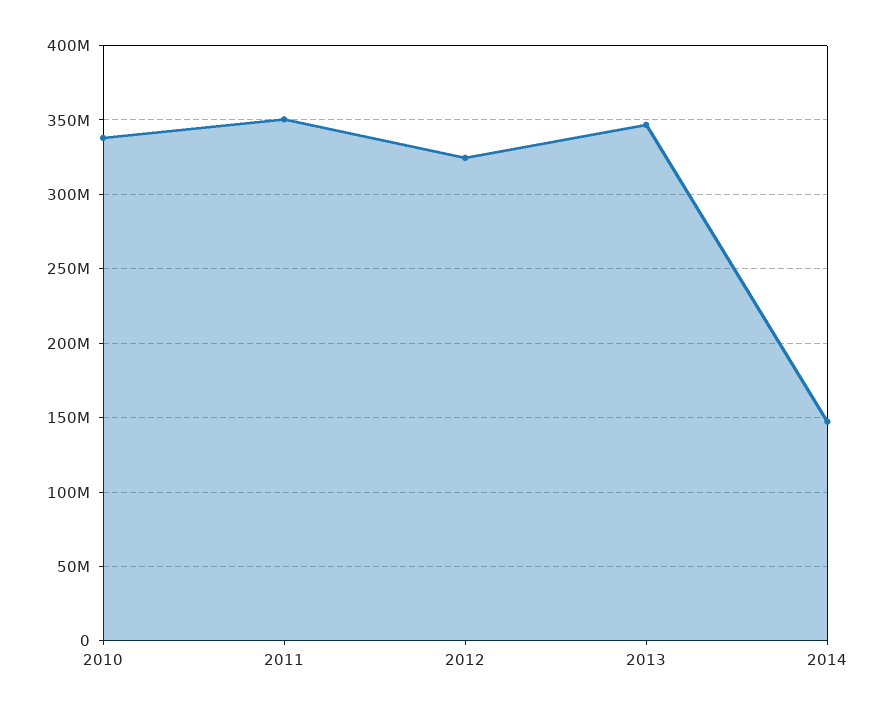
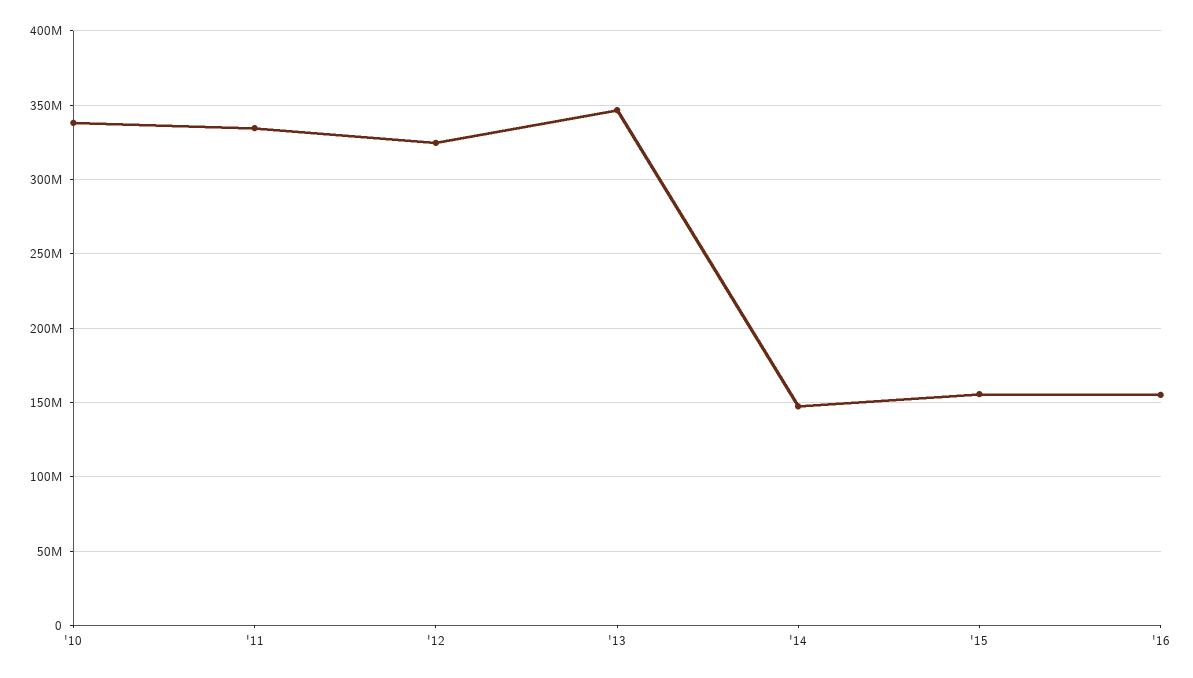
2011: 350000000 -> 335000000
'15: none -> 155000000
'16: none -> 155000000

